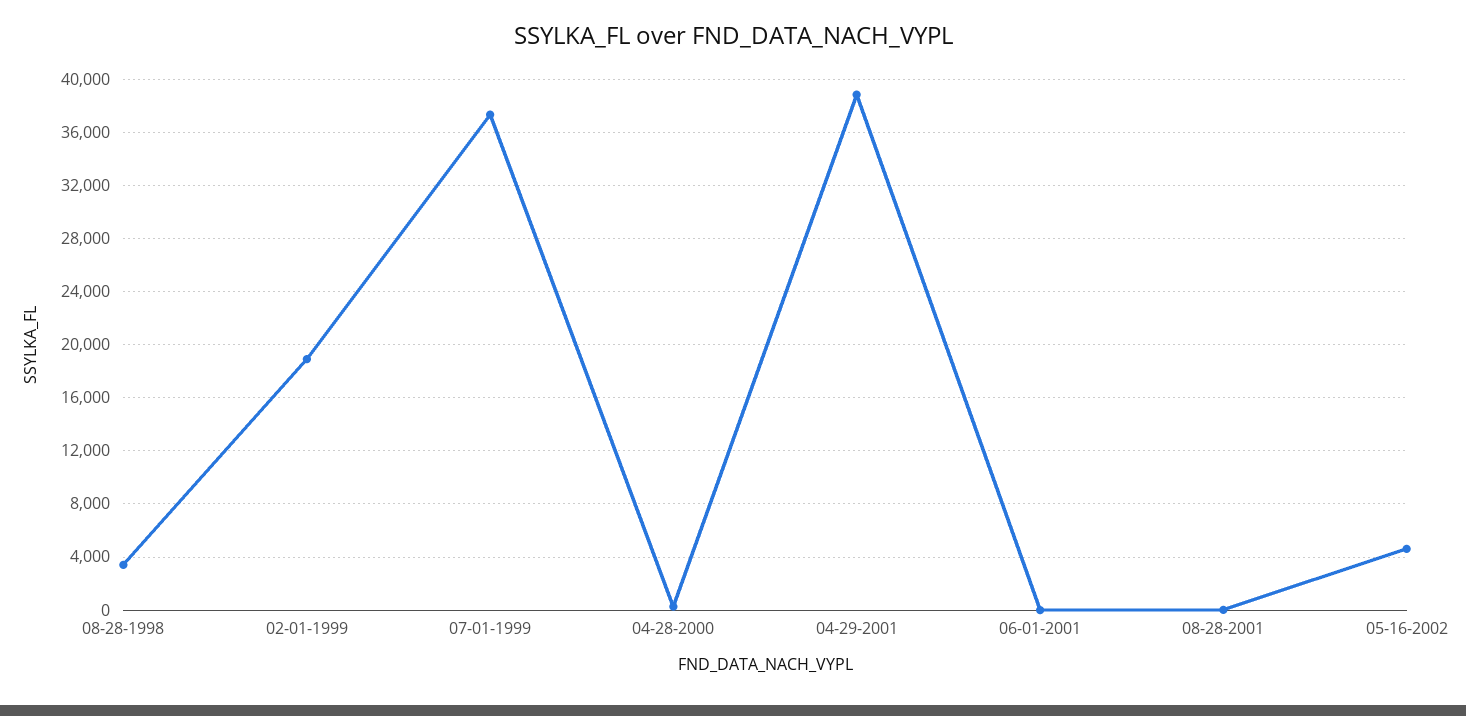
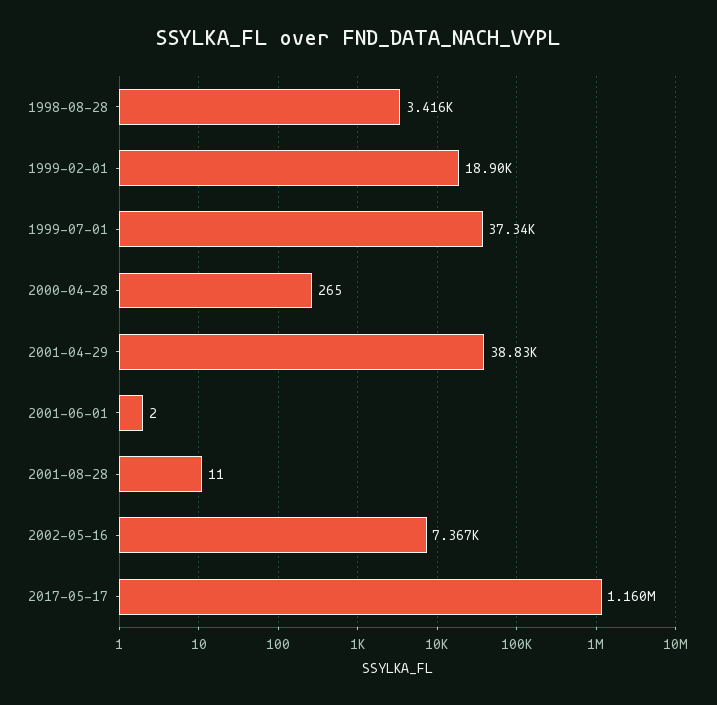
05-16-2002: 4500 -> 7367
2017-05-17: none -> 1160000

